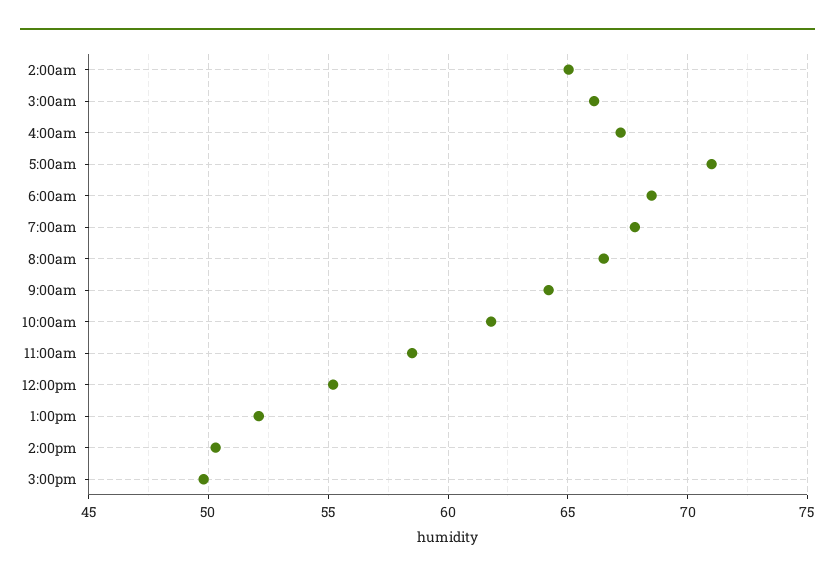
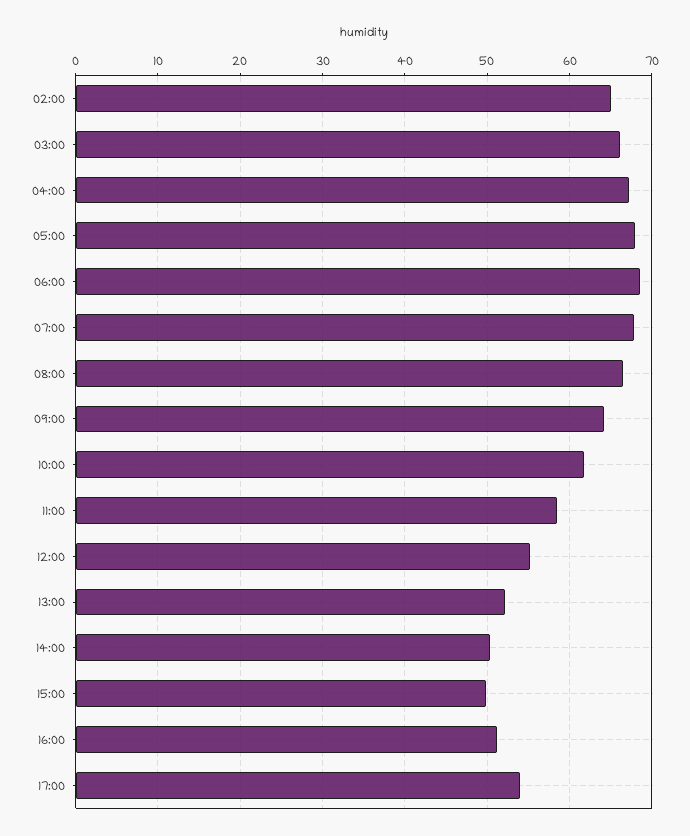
5:00am: 71 -> 68
16:00: none -> 51
17:00: none -> 54

